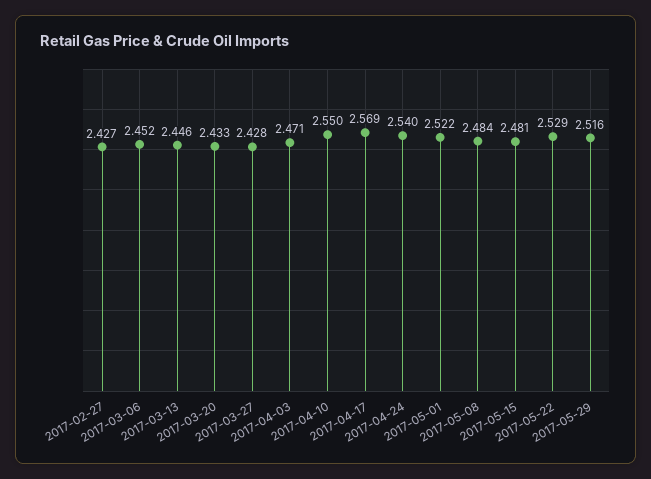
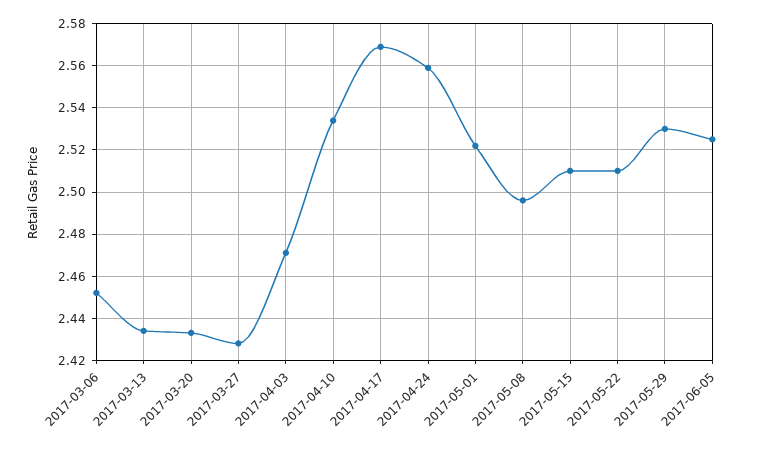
2017-02-27: 2.427 -> none
2017-03-13: 2.446 -> 2.435
2017-04-10: 2.55 -> 2.535
2017-04-24: 2.54 -> 2.56
2017-05-08: 2.484 -> 2.495
2017-05-15: 2.481 -> 2.51
2017-05-22: 2.529 -> 2.51
2017-05-29: 2.516 -> 2.53
2017-06-05: none -> 2.525

